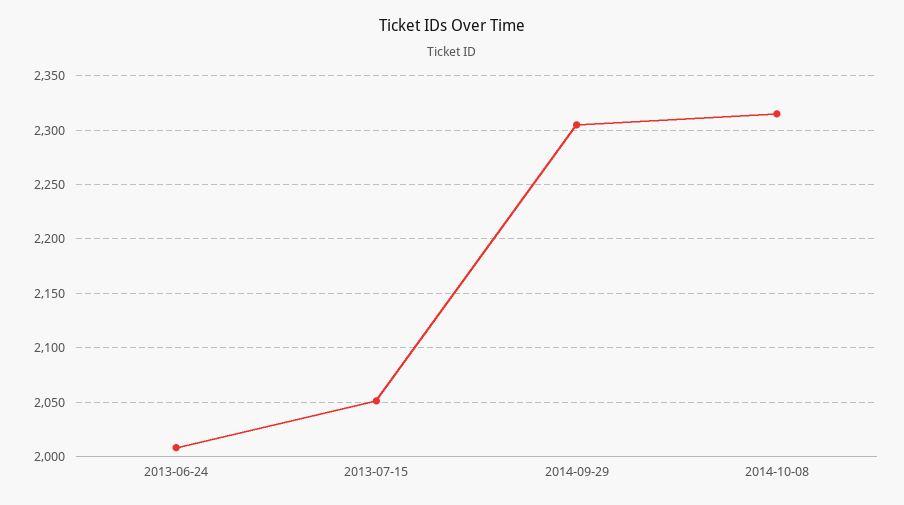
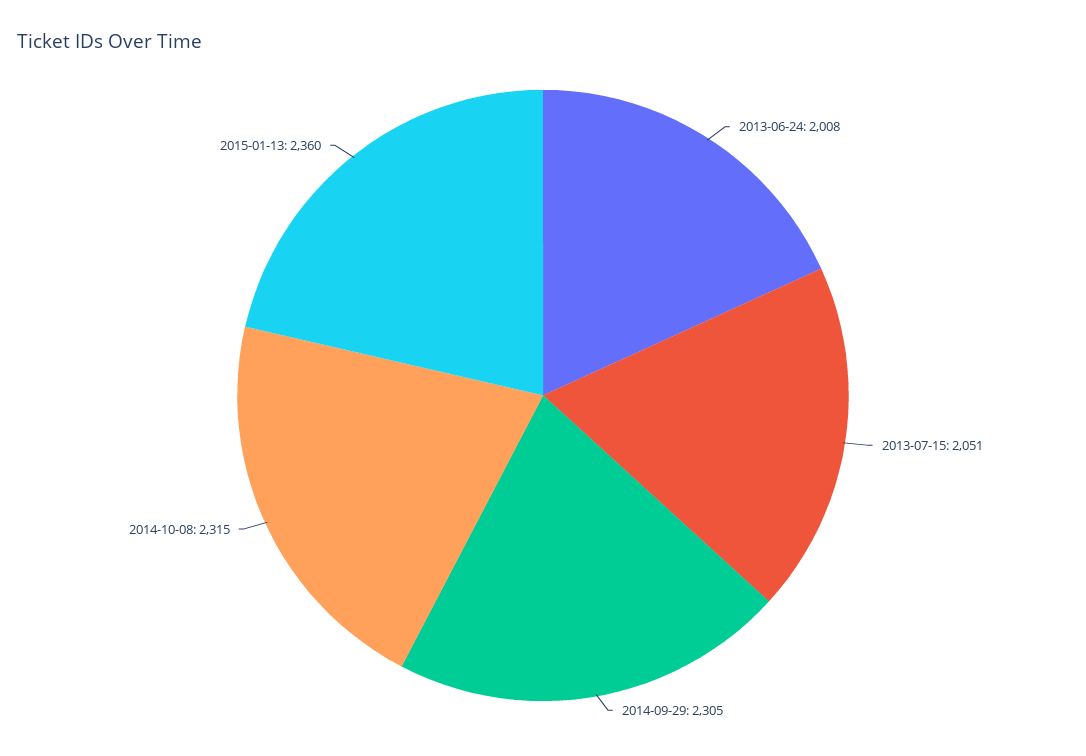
2015-01-13: none -> 2360

